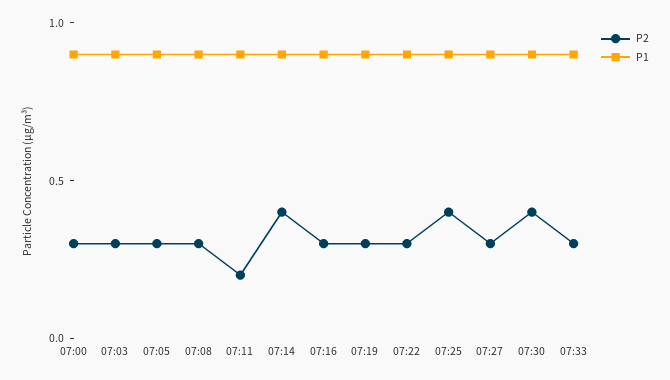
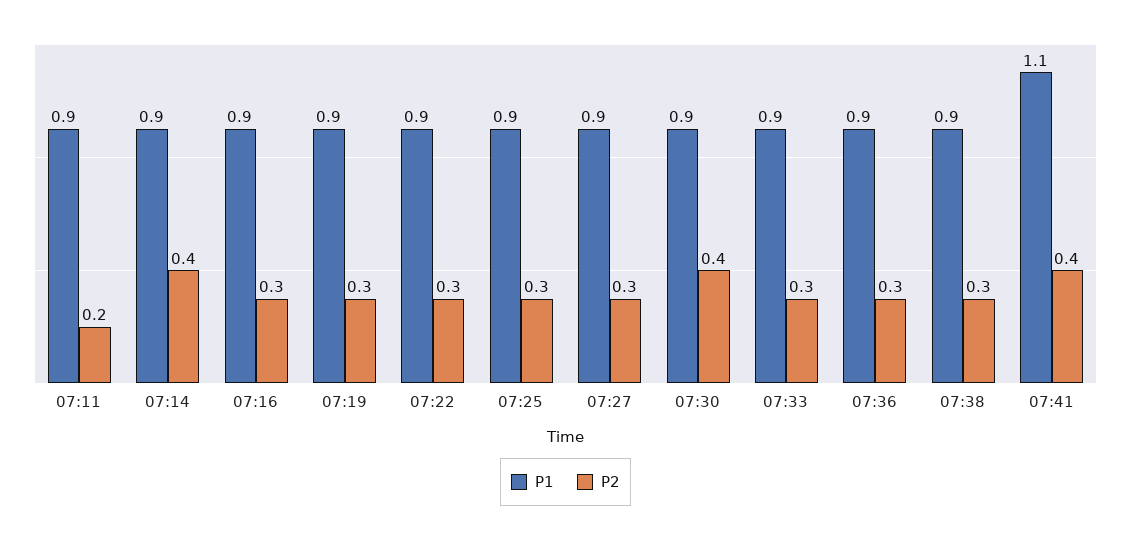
P2, 07:00: 0.3 -> none
P1, 07:00: 0.9 -> none
P2, 07:03: 0.3 -> none
P1, 07:03: 0.9 -> none
P2, 07:05: 0.3 -> none
P1, 07:05: 0.9 -> none
P2, 07:08: 0.3 -> none
P1, 07:08: 0.9 -> none
P2, 07:25: 0.4 -> 0.3
P1, 07:36: none -> 0.9
P2, 07:36: none -> 0.3
P1, 07:38: none -> 0.9
P2, 07:38: none -> 0.3
P1, 07:41: none -> 1.1
P2, 07:41: none -> 0.4

